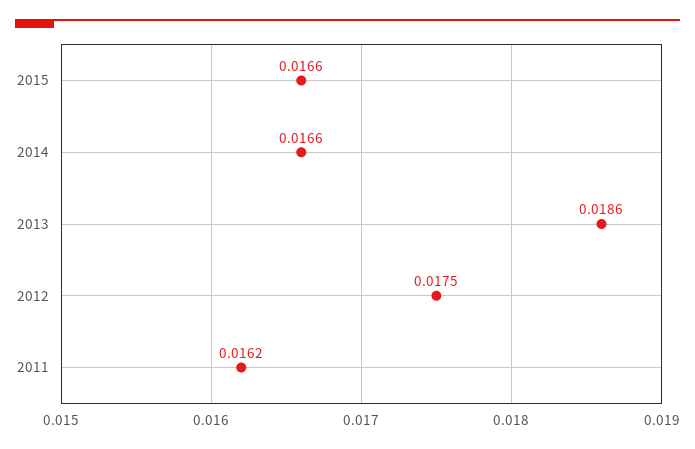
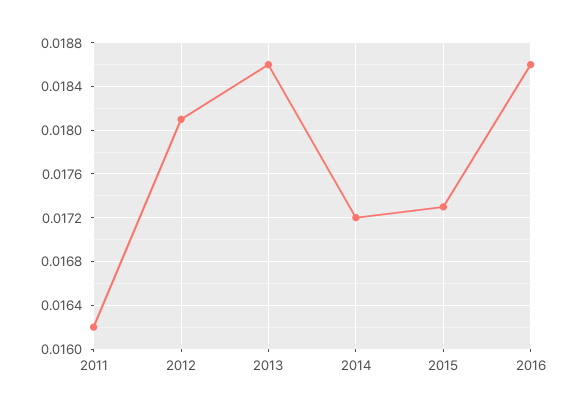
2015: 0.0166 -> 0.0173
2014: 0.0166 -> 0.0172
2012: 0.0175 -> 0.0181
2016: none -> 0.0186

